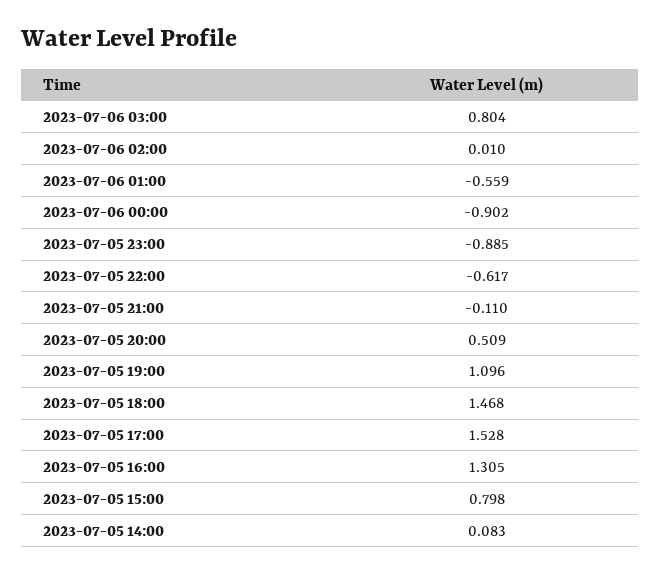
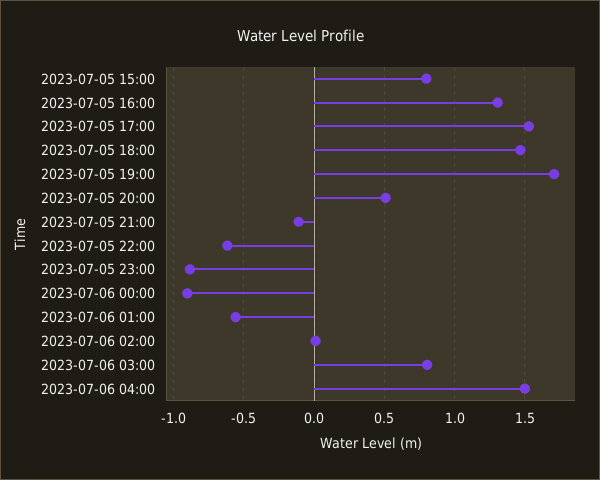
2023-07-05 19:00: 1.096 -> 1.7
2023-07-05 14:00: 0.083 -> none
2023-07-06 04:00: none -> 1.5

